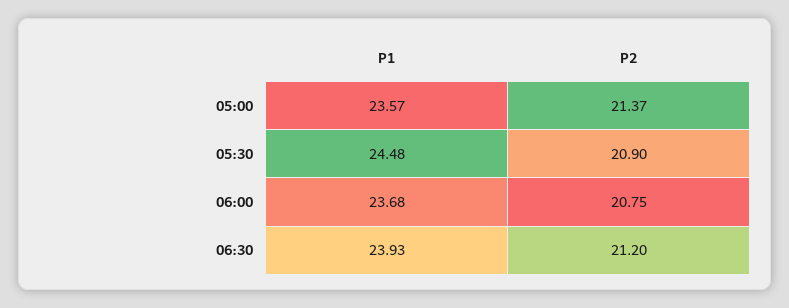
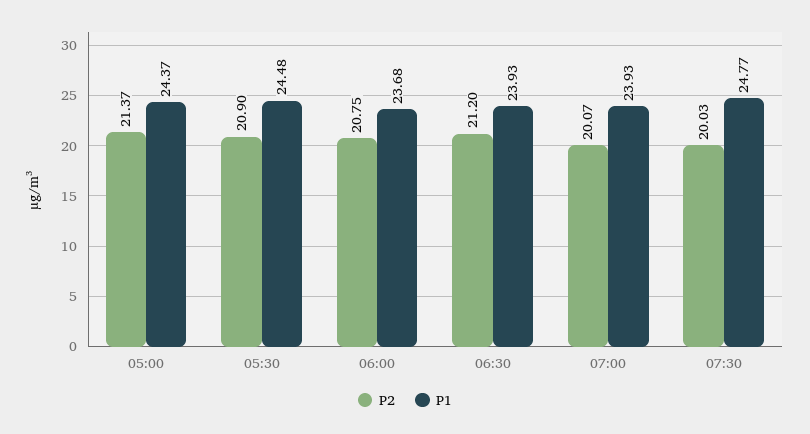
P1, 05:00: 23.57 -> 24.37
P2, 07:00: none -> 20.07
P1, 07:00: none -> 23.93
P2, 07:30: none -> 20.03
P1, 07:30: none -> 24.77

